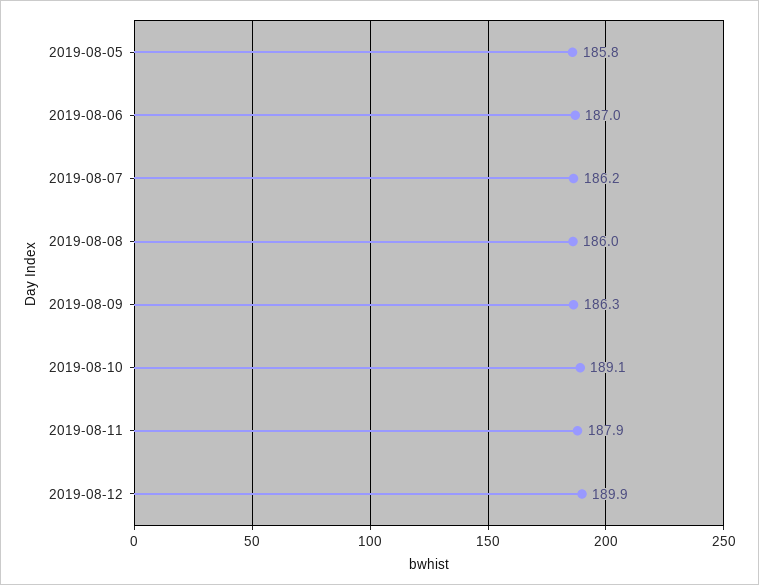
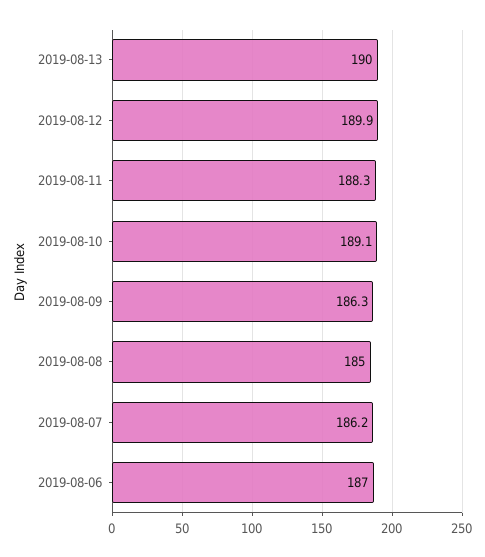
2019-08-05: 185.8 -> none
2019-08-08: 186 -> 185
2019-08-11: 187.9 -> 188.3
2019-08-13: none -> 190

